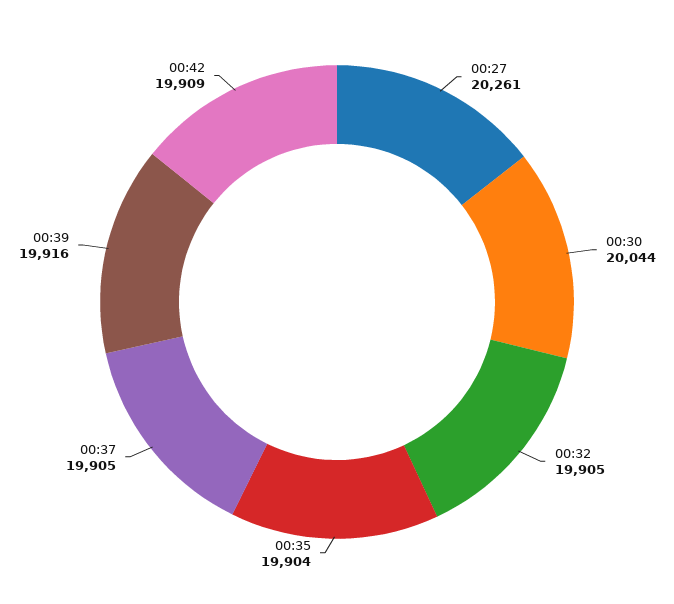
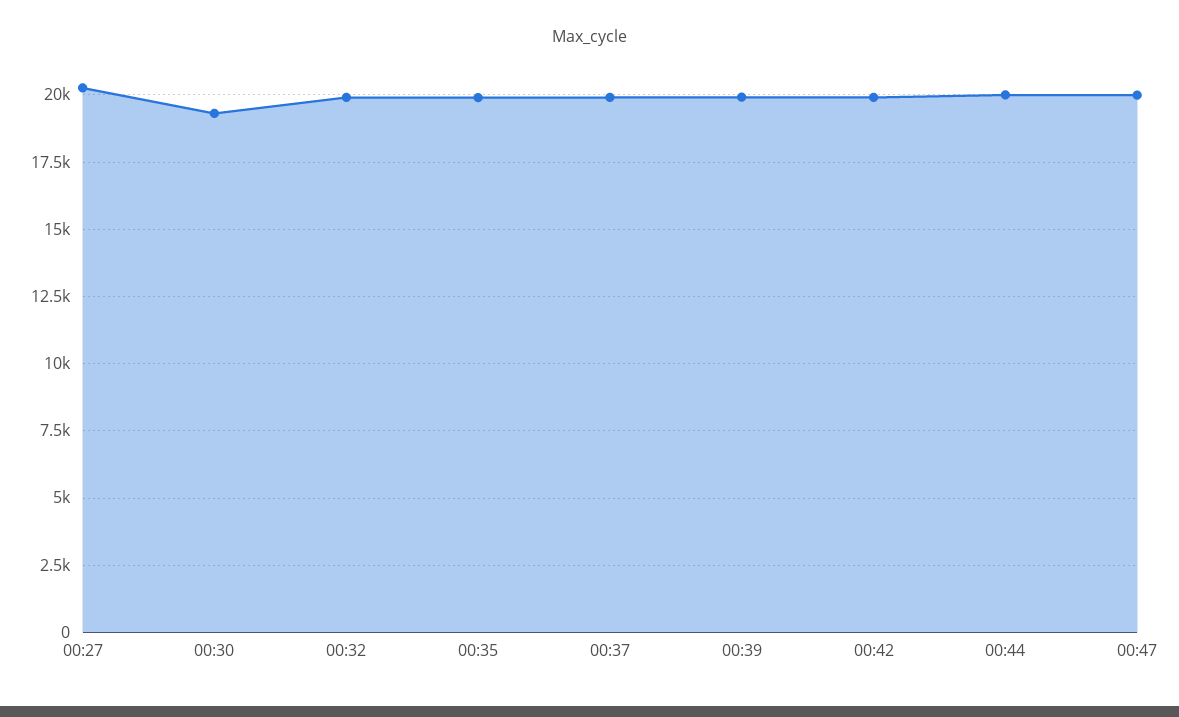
00:30: 20044 -> 19250
00:44: none -> 20000
00:47: none -> 20000

